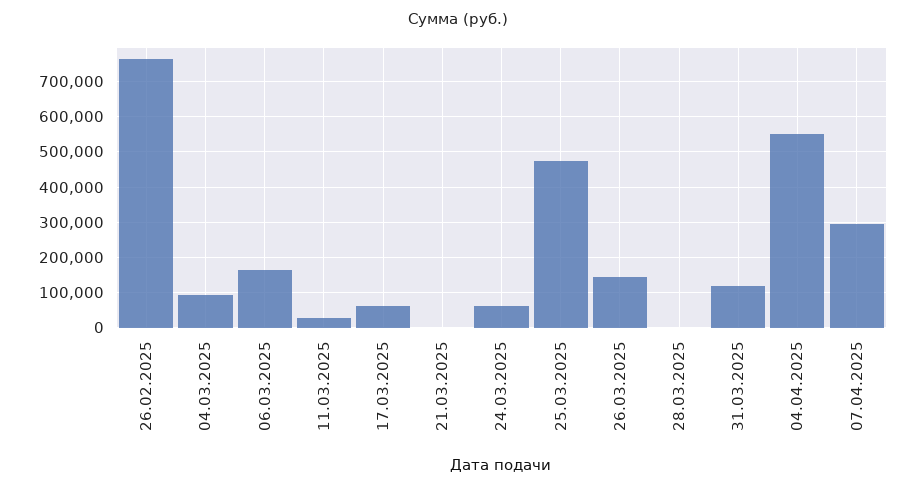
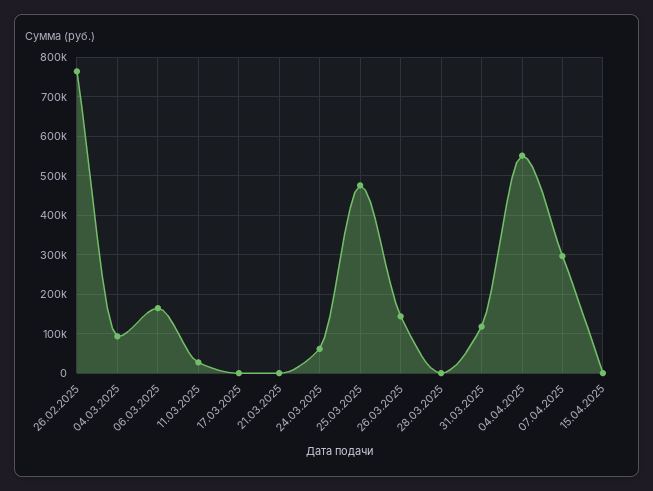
17.03.2025: 60000 -> 0
15.04.2025: none -> 0

